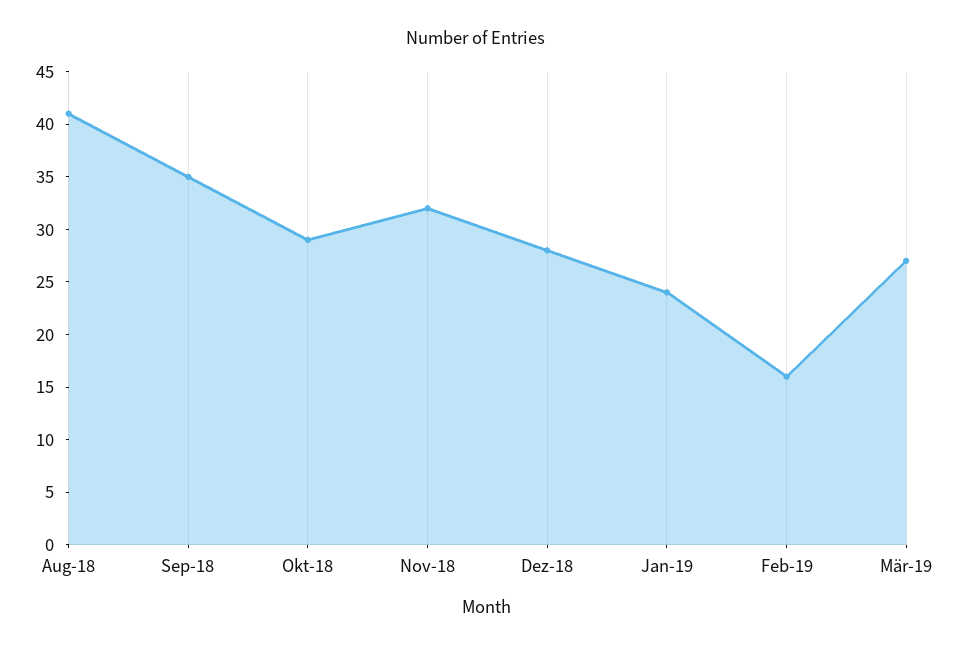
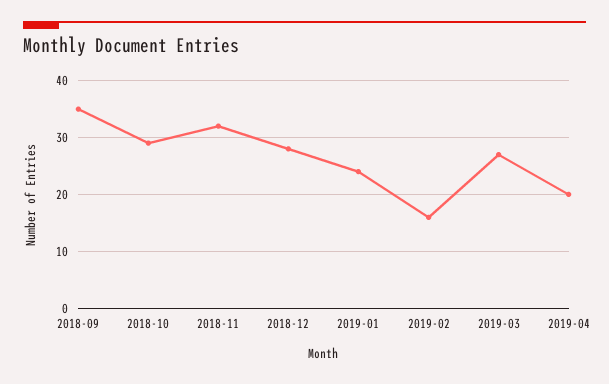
Aug-18: 41 -> none
2019-04: none -> 20

